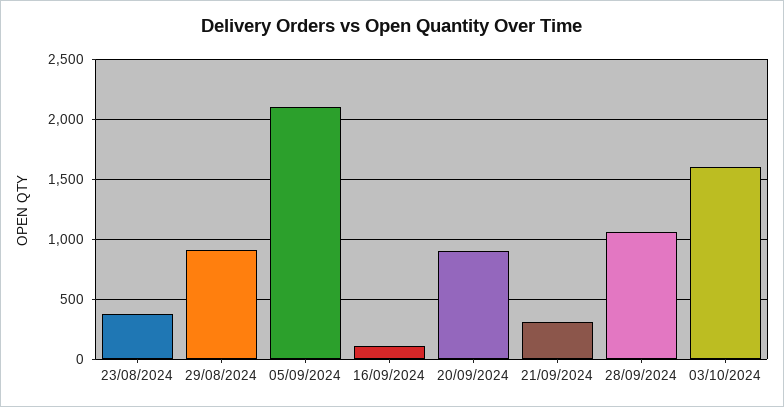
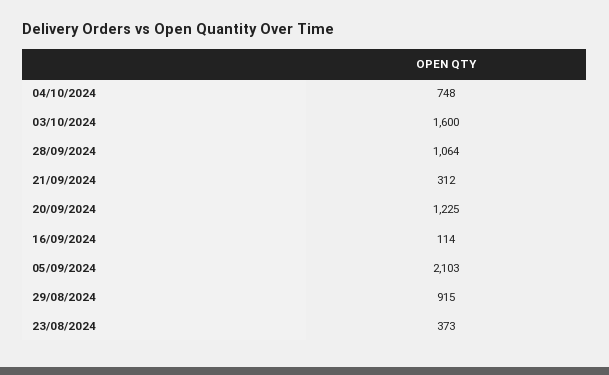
20/09/2024: 900 -> 1225
04/10/2024: none -> 748

